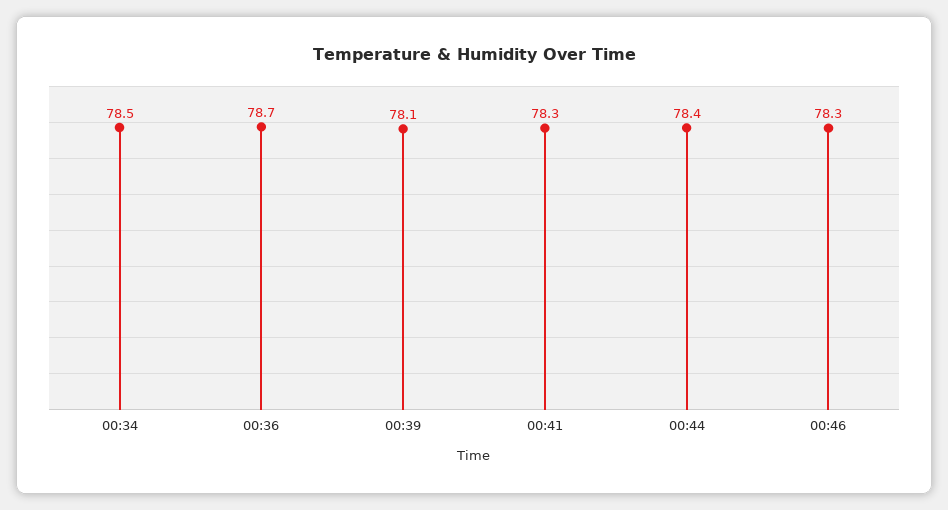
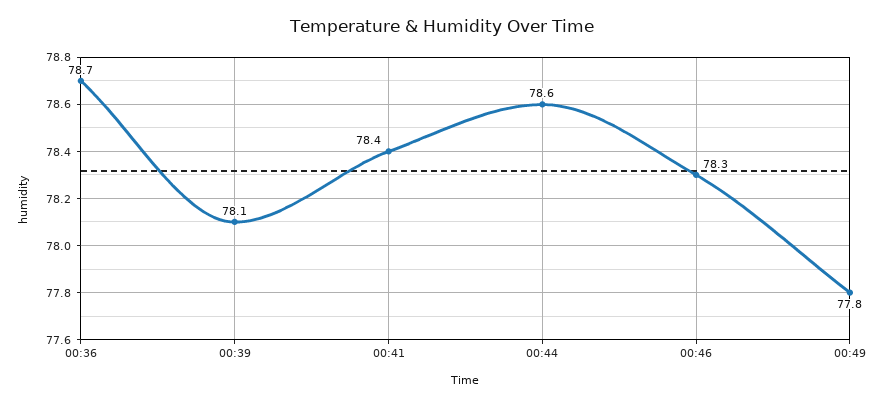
00:34: 78.5 -> none
00:41: 78.3 -> 78.4
00:44: 78.4 -> 78.6
00:49: none -> 77.8

